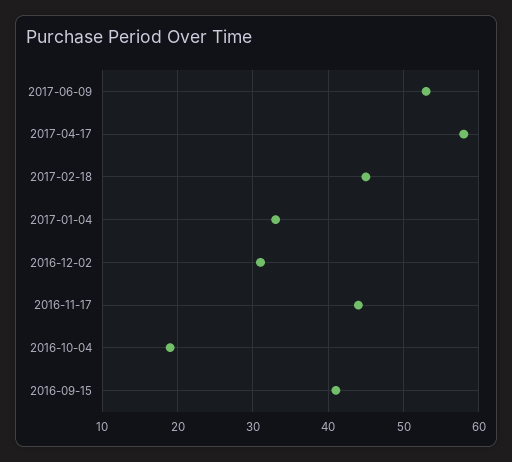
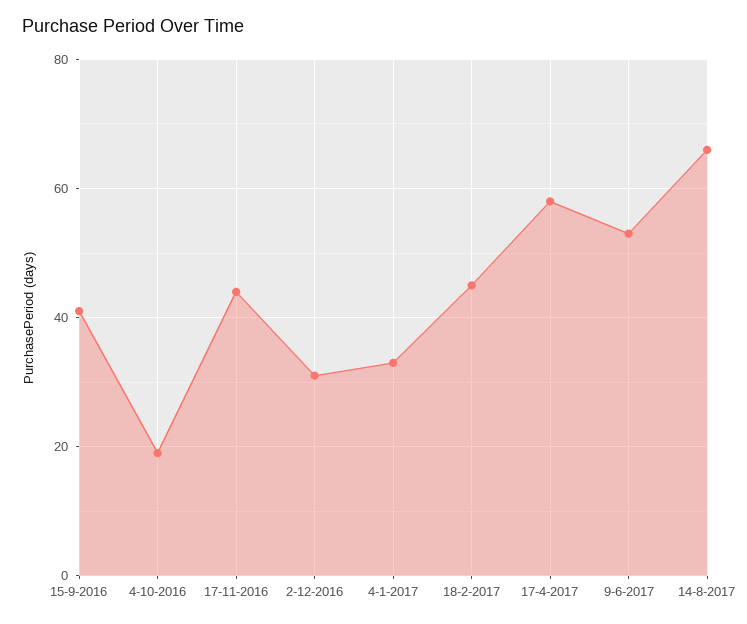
14-8-2017: none -> 65

